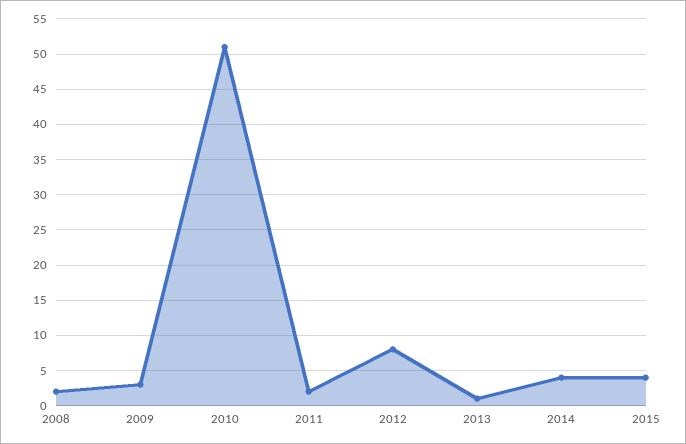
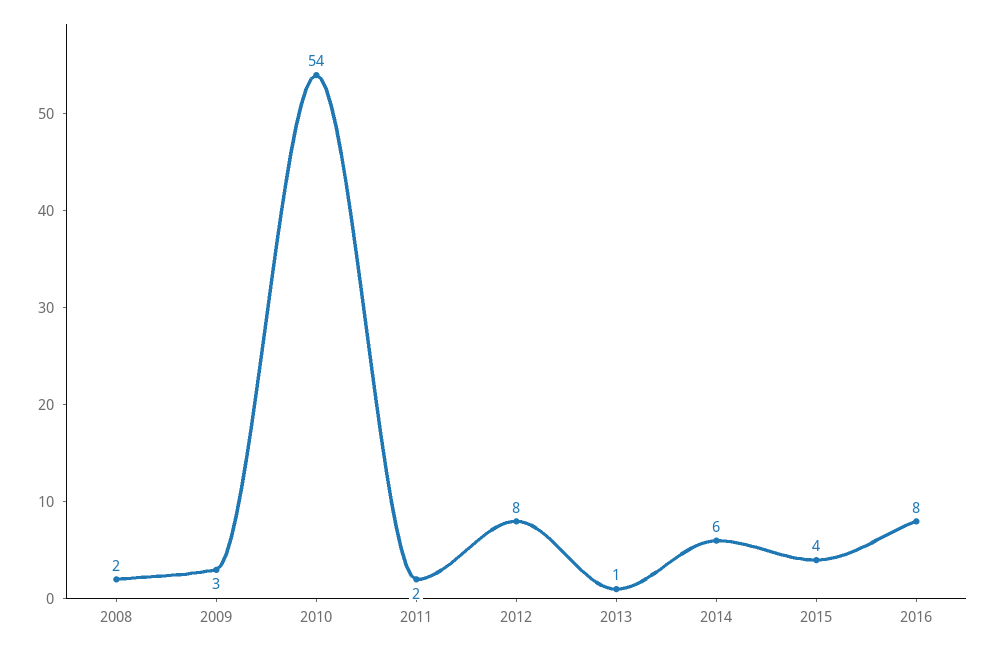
2010: 51 -> 54
2014: 4 -> 6
2016: none -> 8

